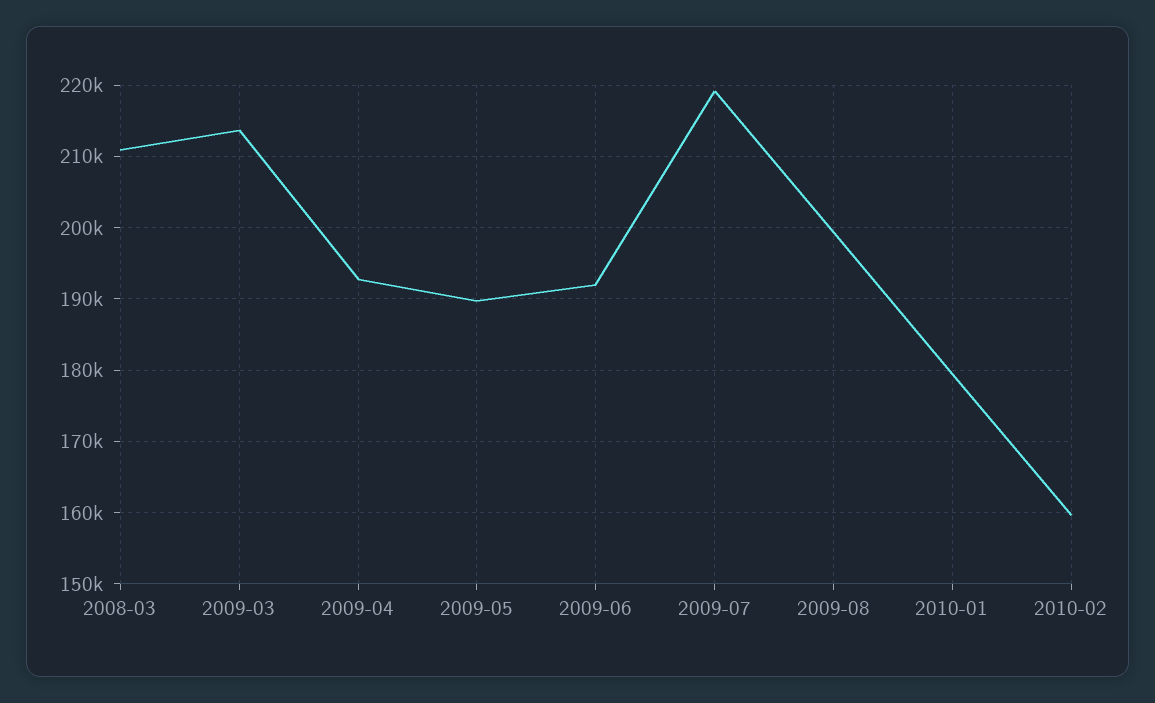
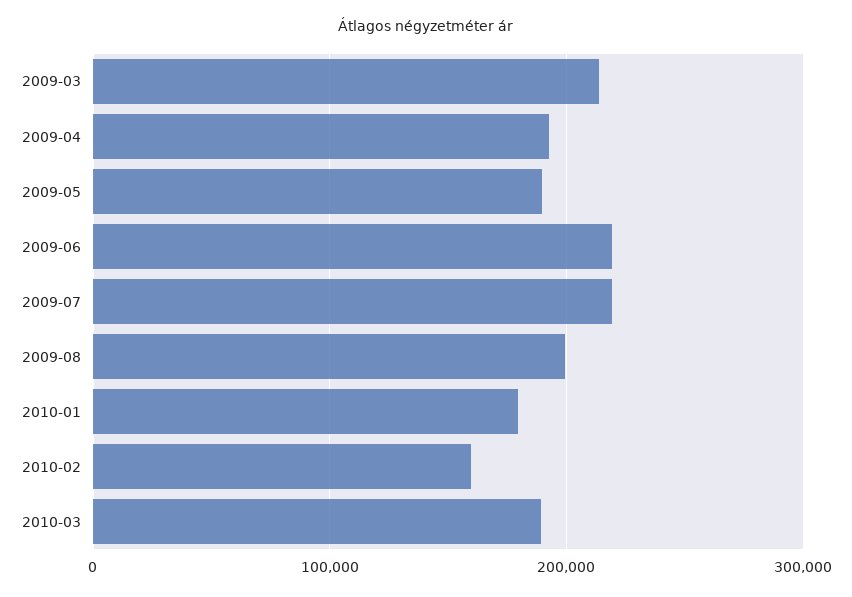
2008-03: 211000 -> none
2009-06: 192000 -> 220000
2010-03: none -> 190000

